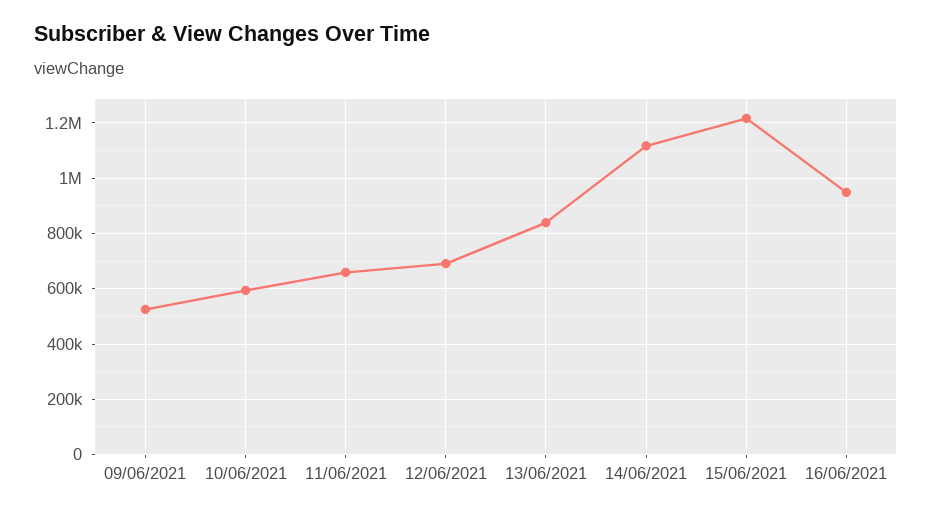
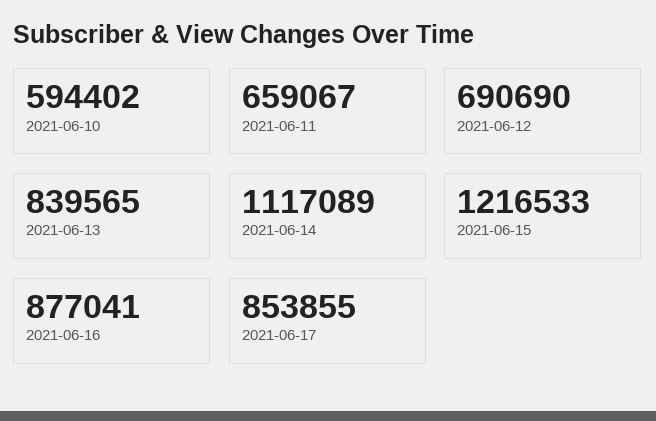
09/06/2021: 525000 -> none
16/06/2021: 950000 -> 877041
2021-06-17: none -> 853855

